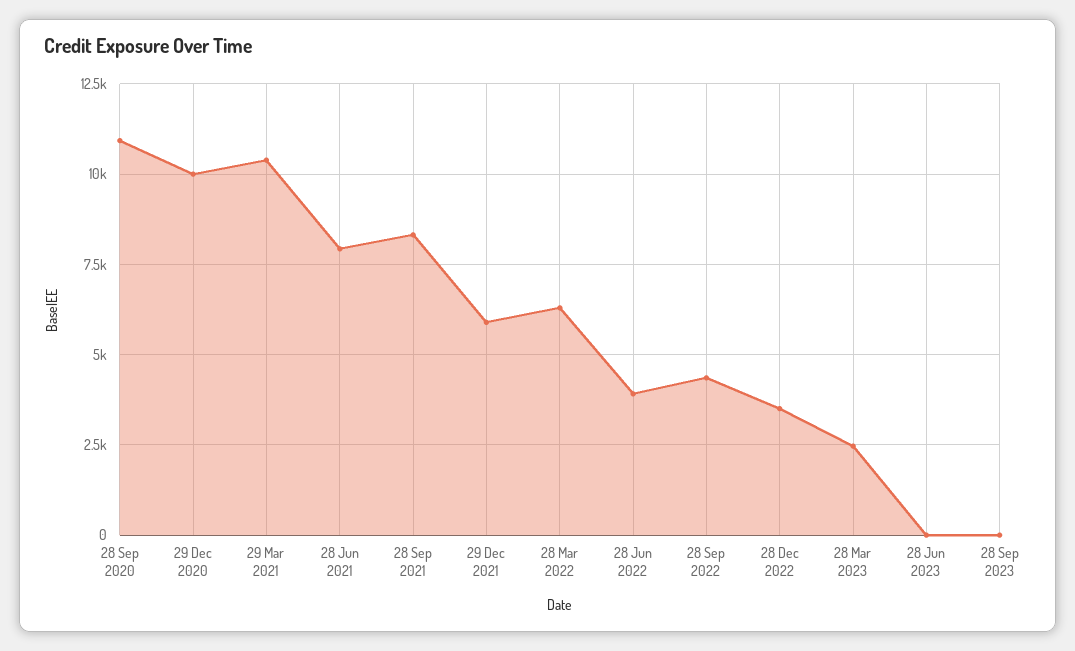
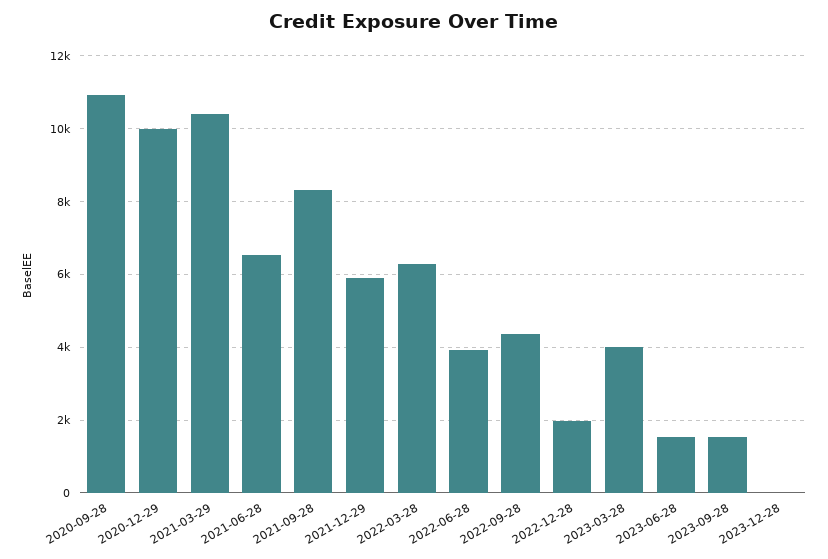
28 Jun 2021: 8000 -> 6600
28 Dec 2022: 3500 -> 2000
28 Mar 2023: 2500 -> 4000
28 Jun 2023: 0 -> 1600
28 Sep 2023: 0 -> 1600
2023-12-28: none -> 0

